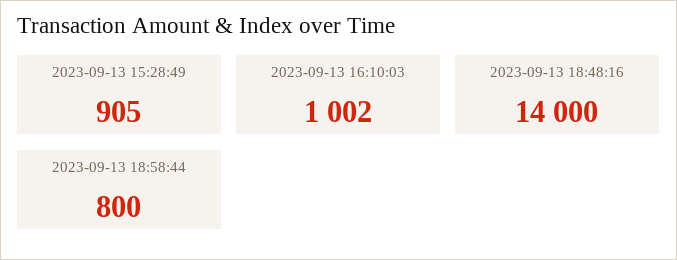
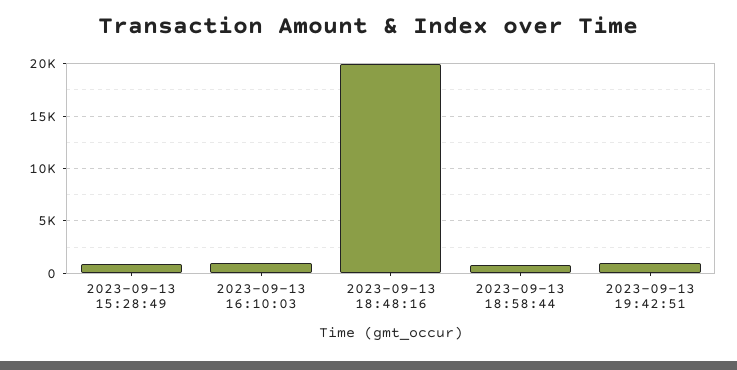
2023-09-13 18:48:16: 14000 -> 20000
2023-09-13 19:42:51: none -> 1000

